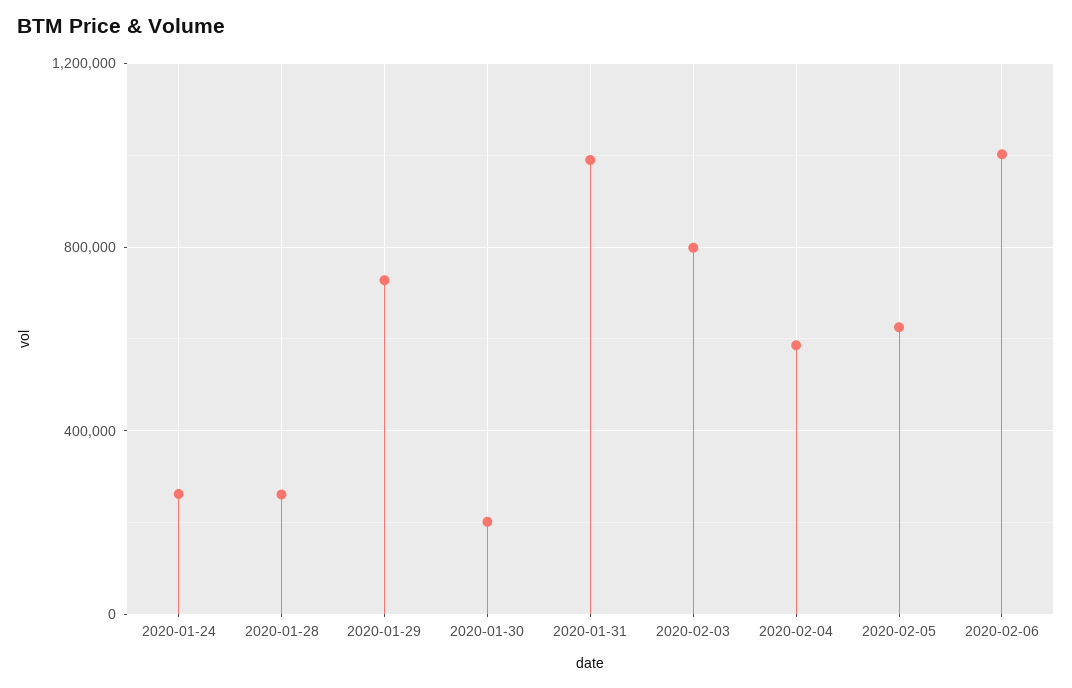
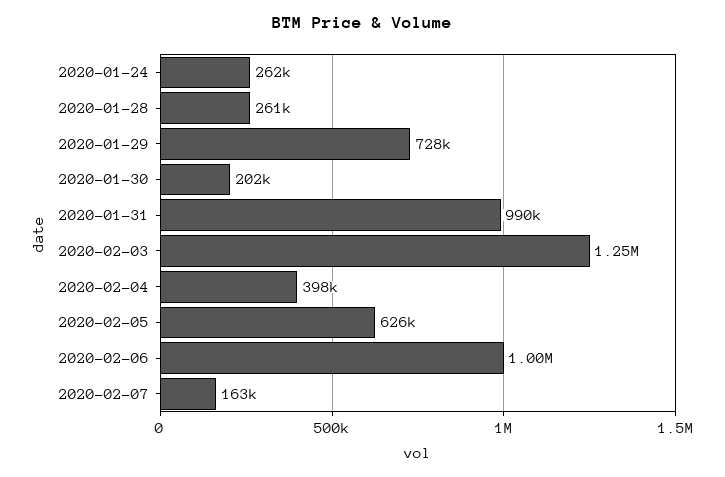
2020-02-03: 800000 -> 1250000
2020-02-04: 600000 -> 398000
2020-02-07: none -> 163000

